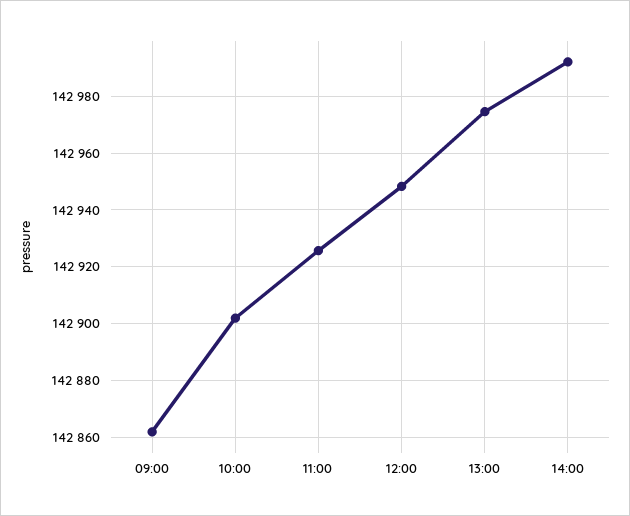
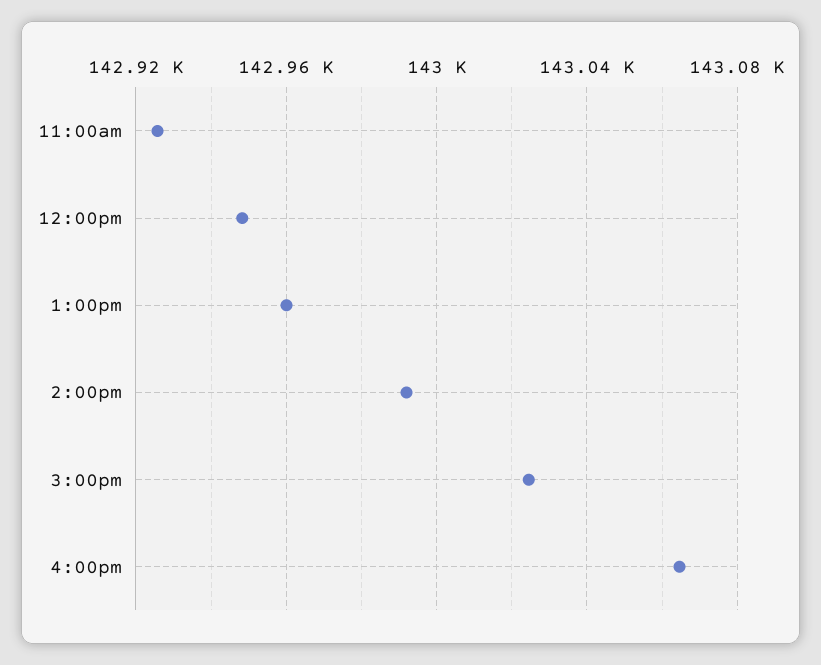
09:00: 142862.5 -> none
10:00: 142902.5 -> none
13:00: 142975 -> 142960
3:00pm: none -> 143025
4:00pm: none -> 143065

